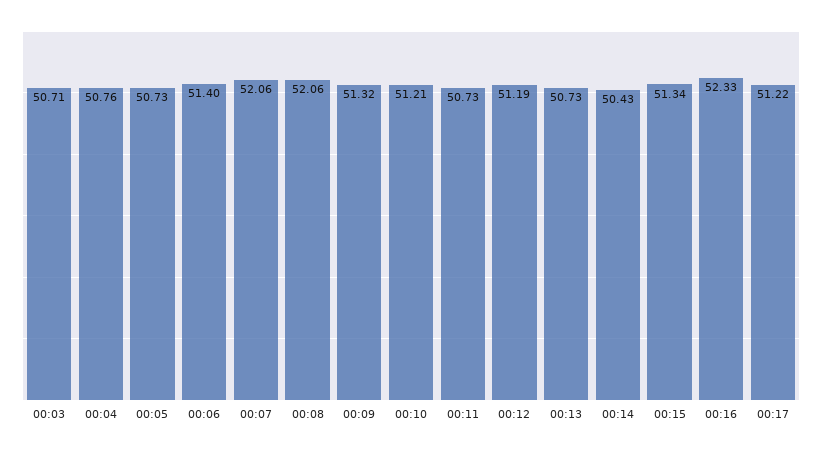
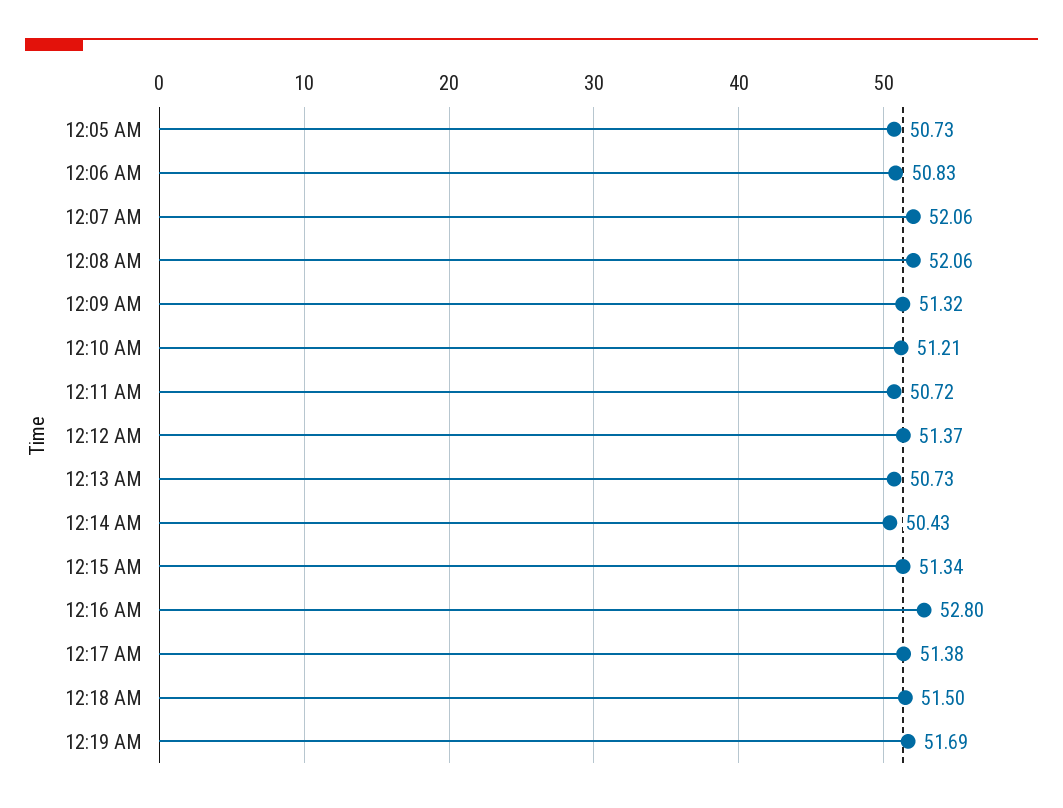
00:03: 50.71 -> none
00:04: 50.76 -> none
00:06: 51.4 -> 50.83
00:11: 50.73 -> 50.72
00:12: 51.19 -> 51.37
00:16: 52.33 -> 52.8
00:17: 51.22 -> 51.38
12:18 AM: none -> 51.5
12:19 AM: none -> 51.69

